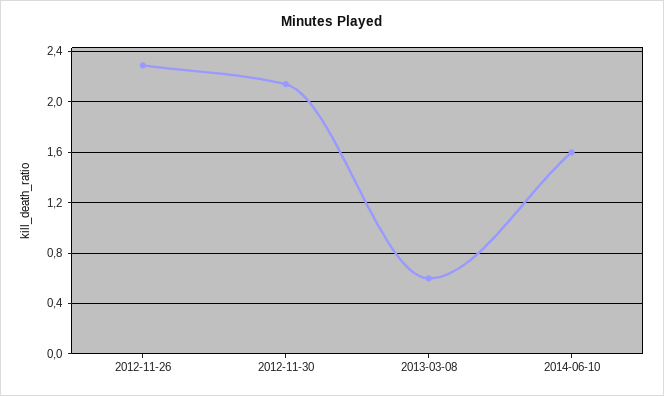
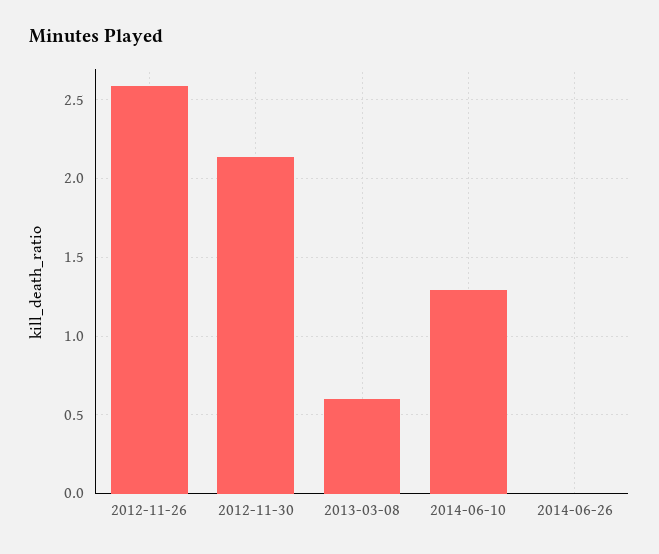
2012-11-26: 2.3 -> 2.6
2014-06-10: 1.6 -> 1.3
2014-06-26: none -> 0

